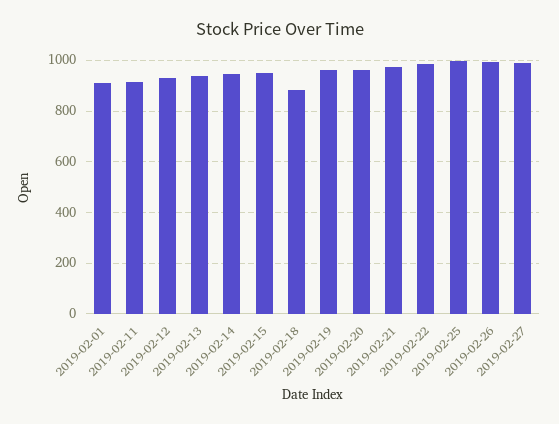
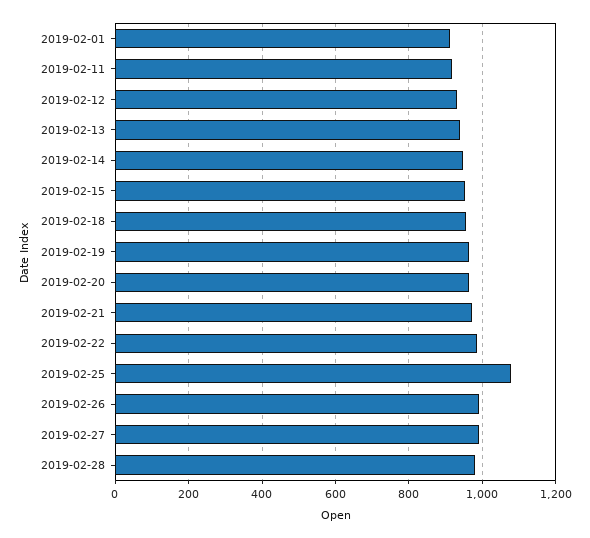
2019-02-18: 875 -> 960
2019-02-25: 1000 -> 1080
2019-02-28: none -> 980

